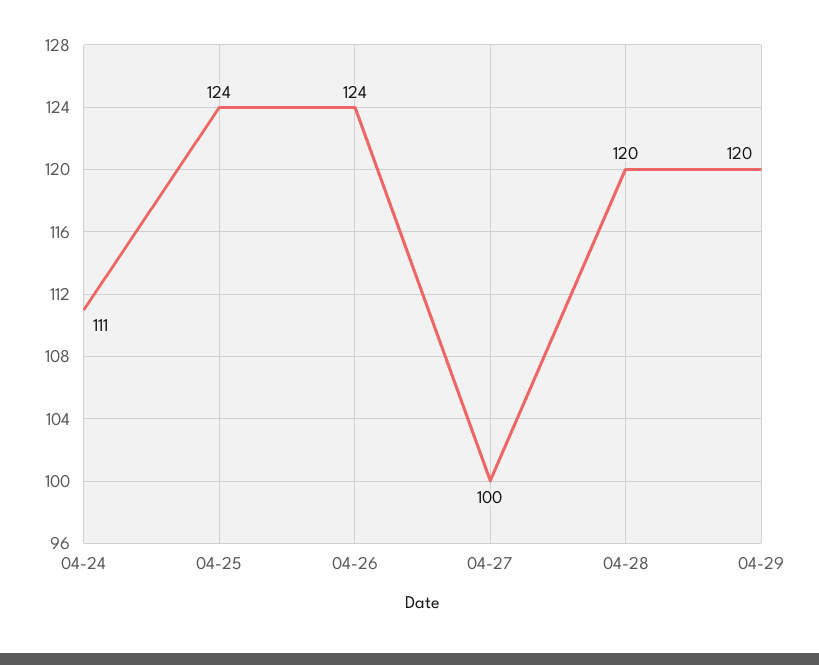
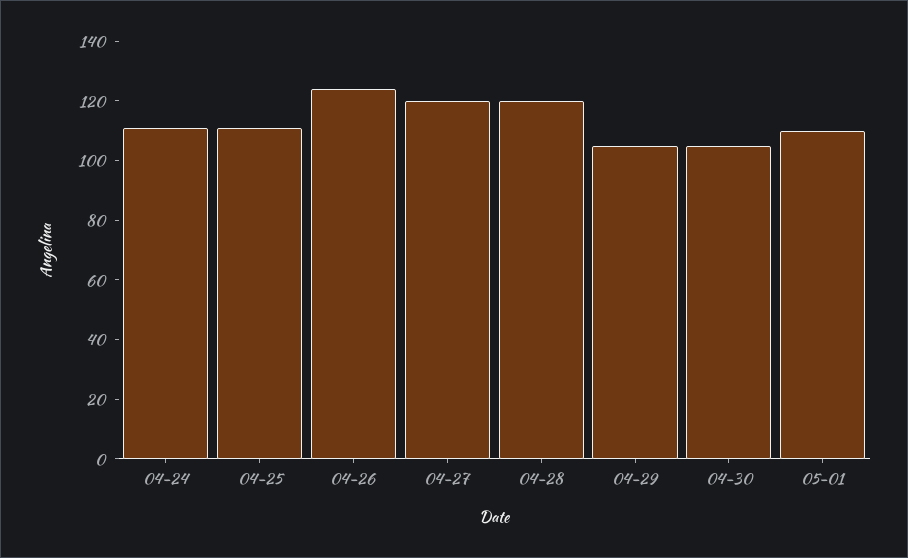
04-25: 124 -> 110
04-27: 100 -> 120
04-29: 120 -> 105
04-30: none -> 105
05-01: none -> 110

